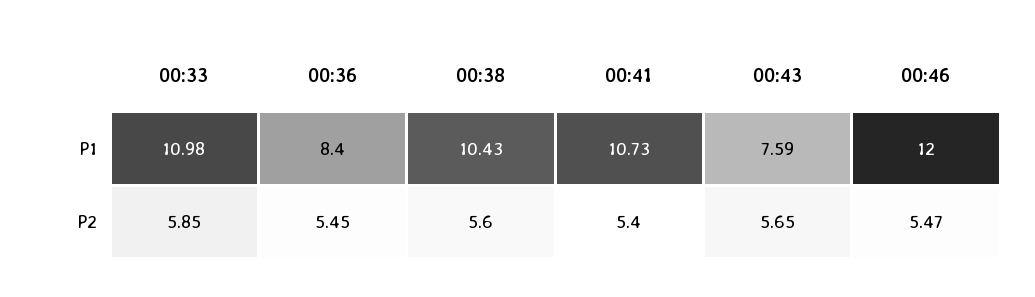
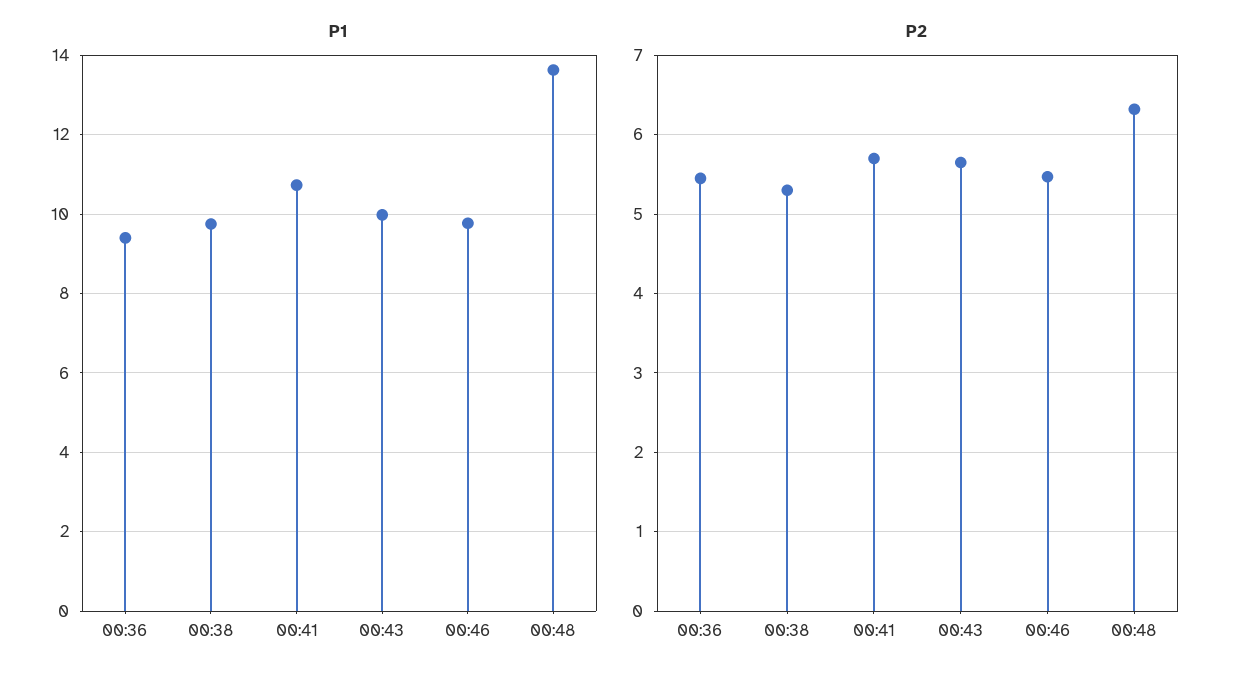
P1, 00:33: 10.98 -> none
P1, 00:36: 8.4 -> 9.4
P1, 00:38: 10.43 -> 9.8
P1, 00:43: 7.59 -> 10
P1, 00:46: 12 -> 9.8
P2, 00:33: 5.85 -> none
P2, 00:38: 5.6 -> 5.3
P2, 00:41: 5.4 -> 5.7
P1, 00:48: none -> 13.6
P2, 00:48: none -> 6.3

